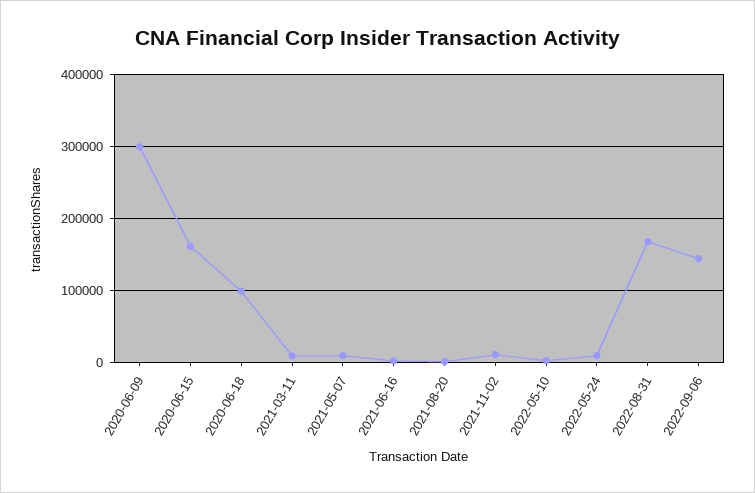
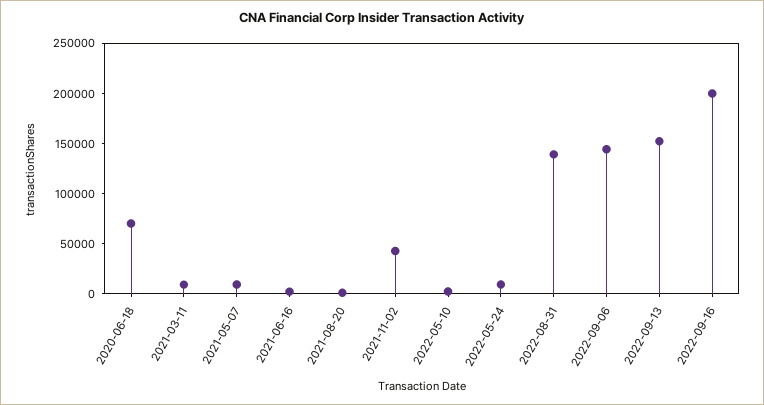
2020-06-09: 300000 -> none
2020-06-15: 160000 -> none
2020-06-18: 100000 -> 70000
2021-11-02: 10000 -> 40000
2022-08-31: 170000 -> 140000
2022-09-13: none -> 150000
2022-09-16: none -> 200000

